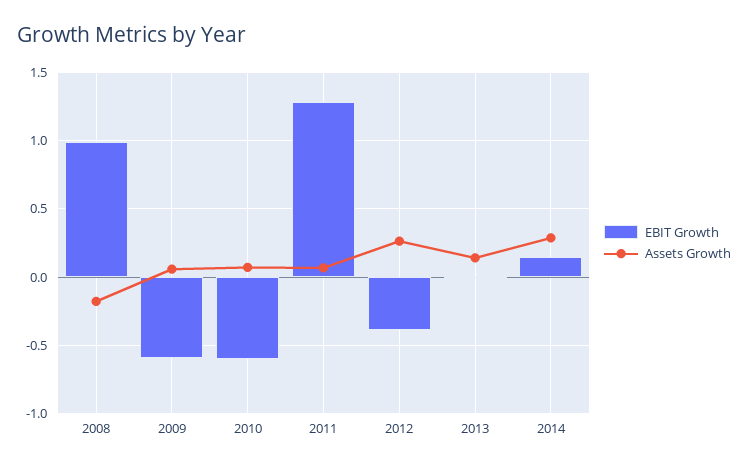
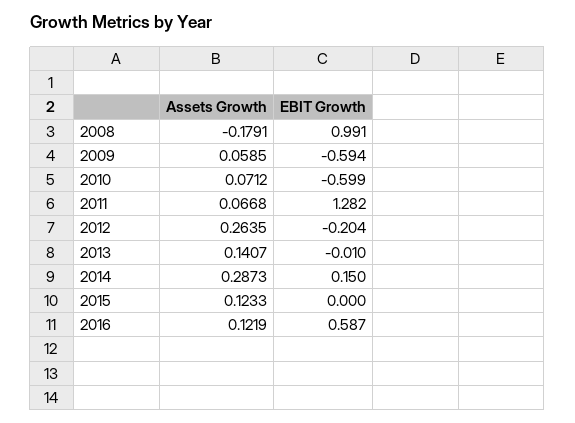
EBIT Growth, 2012: -0.4 -> -0.204
Assets Growth, 2015: none -> 0.1233
EBIT Growth, 2015: none -> 0
Assets Growth, 2016: none -> 0.1219
EBIT Growth, 2016: none -> 0.587

